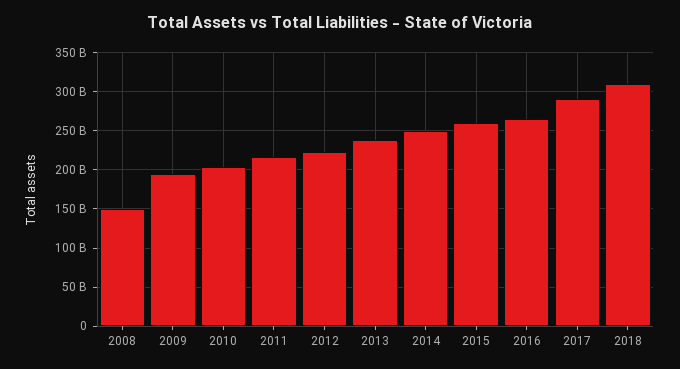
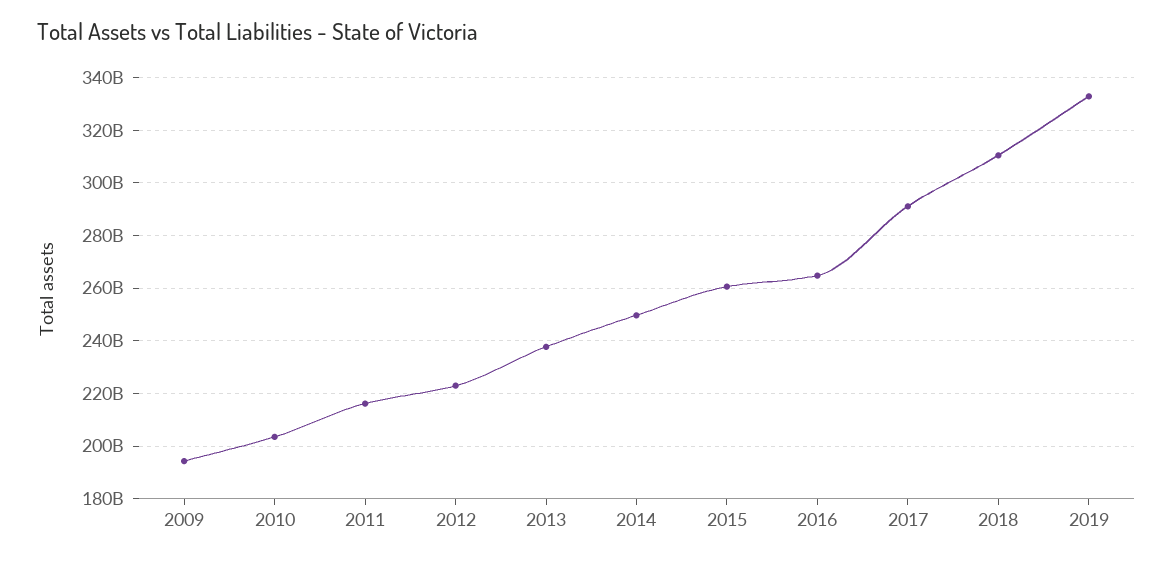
2008: 150000000000 -> none
2019: none -> 332500000000

